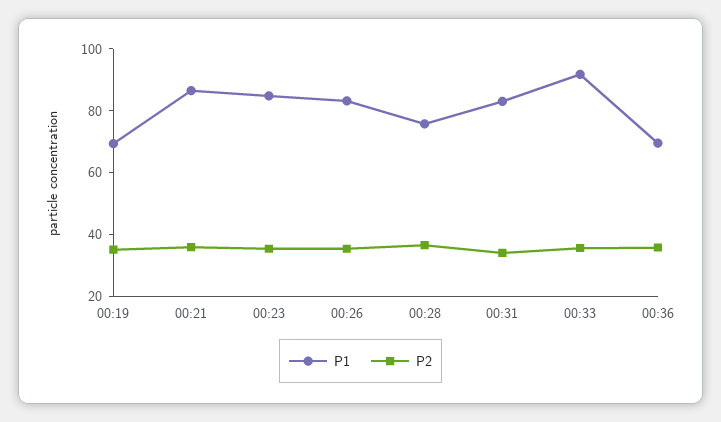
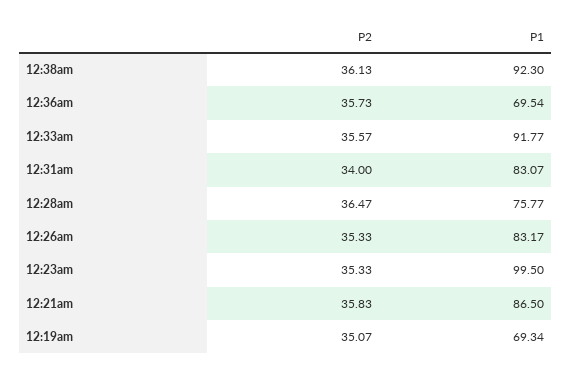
P1, 00:23: 85 -> 99.5
P2, 12:38am: none -> 36.13
P1, 12:38am: none -> 92.3

